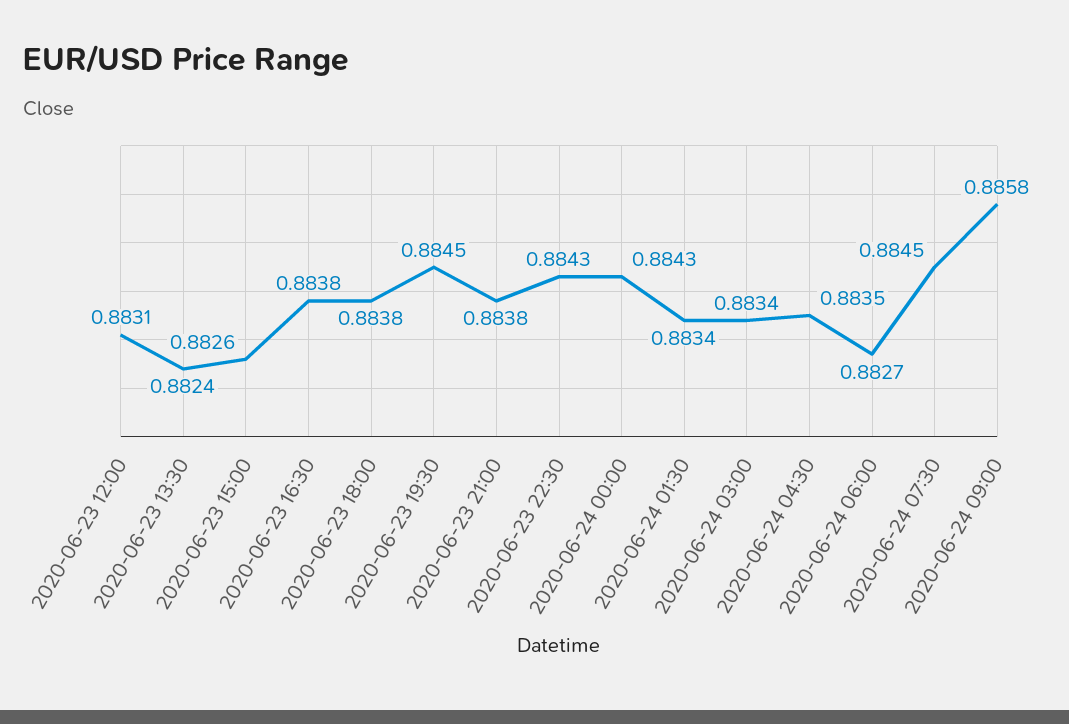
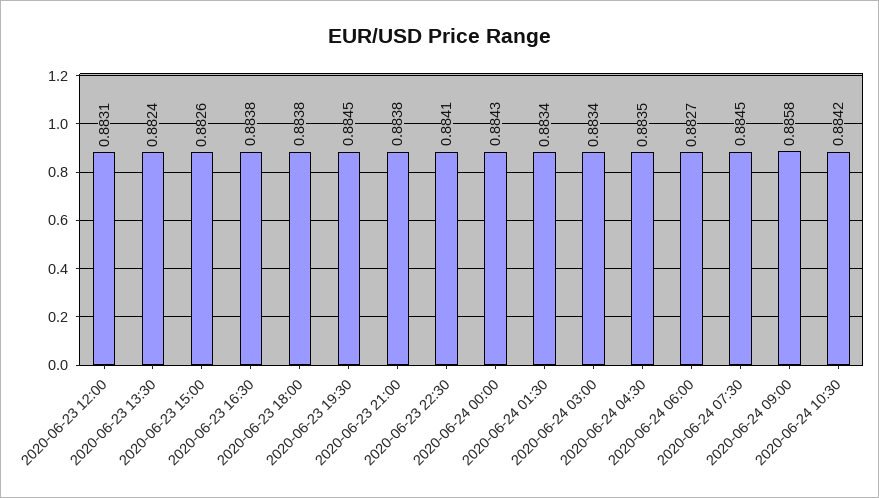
2020-06-23 22:30: 0.8843 -> 0.8841
2020-06-24 10:30: none -> 0.8842

